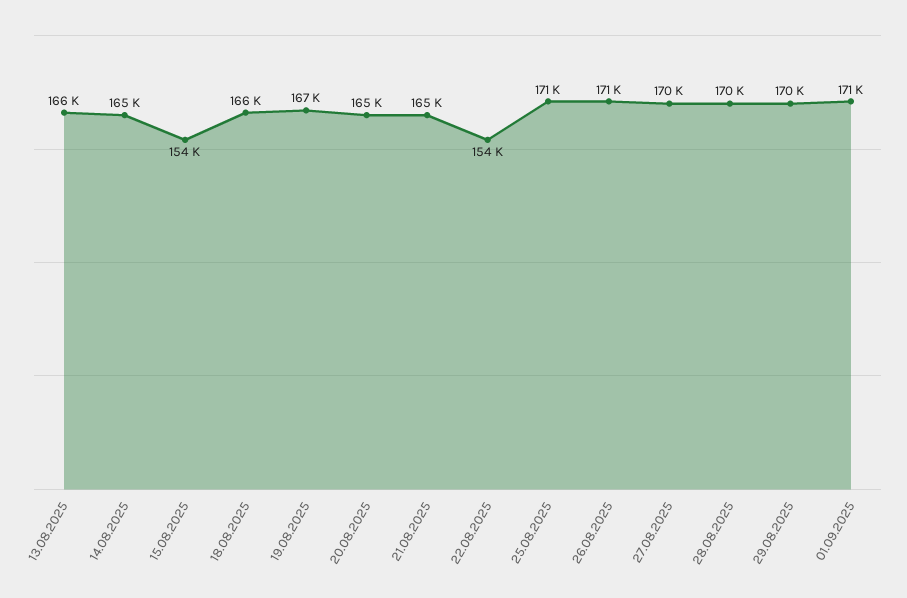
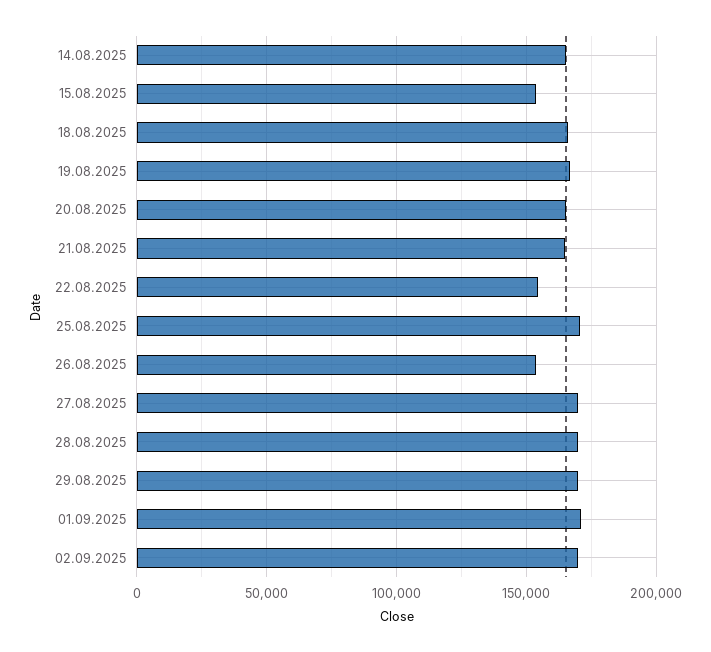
13.08.2025: 166000 -> none
26.08.2025: 171000 -> 155000
02.09.2025: none -> 170000

